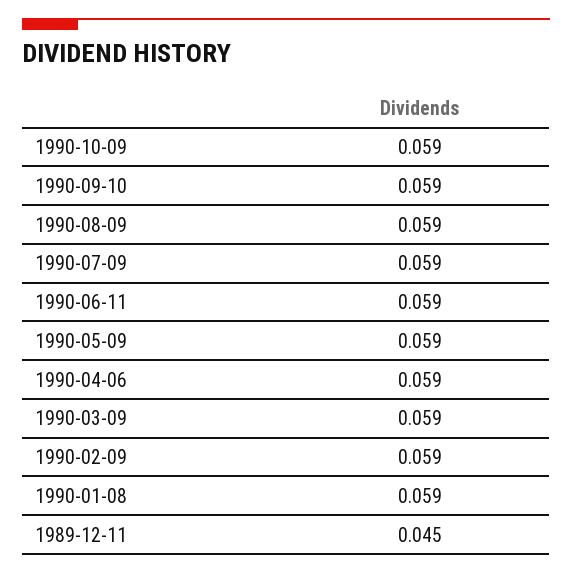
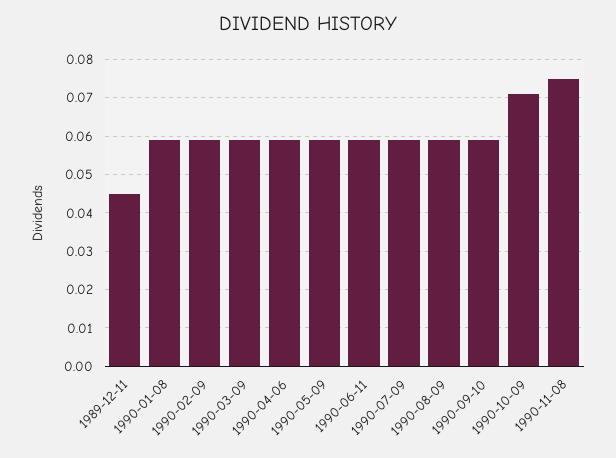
1990-10-09: 0.059 -> 0.07
1990-11-08: none -> 0.075

